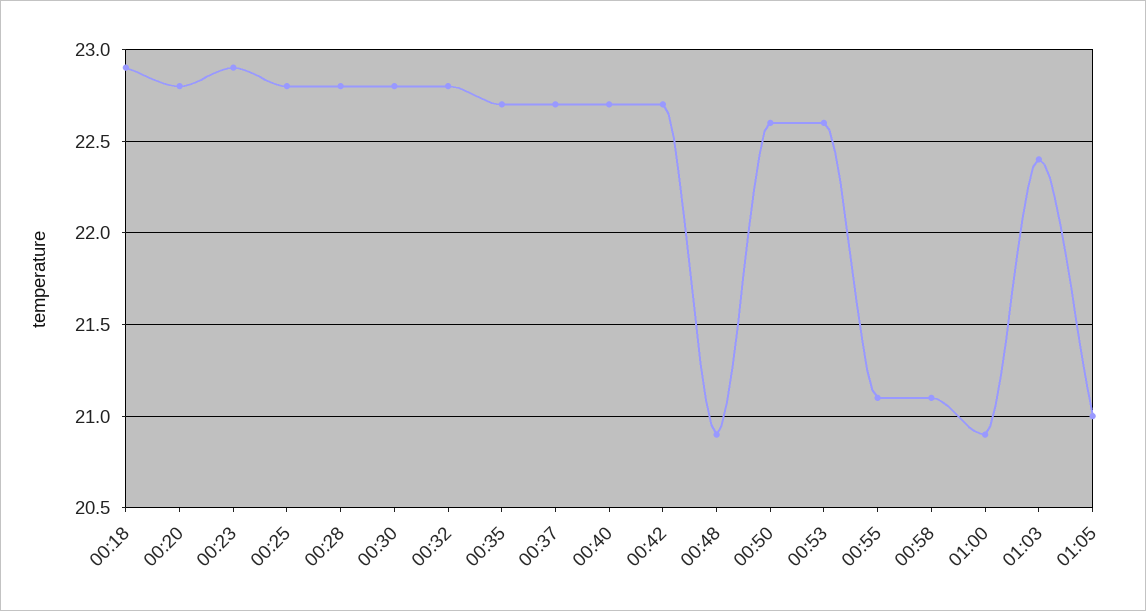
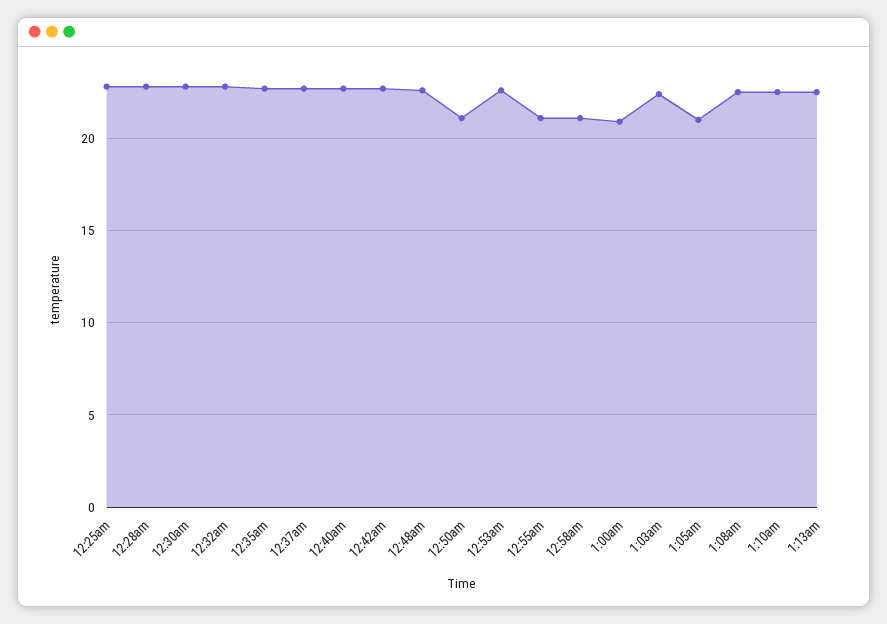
00:18: 22.9 -> none
00:20: 22.8 -> none
00:23: 22.9 -> none
00:48: 20.9 -> 22.5
00:50: 22.6 -> 21
1:08am: none -> 22.5
1:10am: none -> 22.5
1:13am: none -> 22.5

